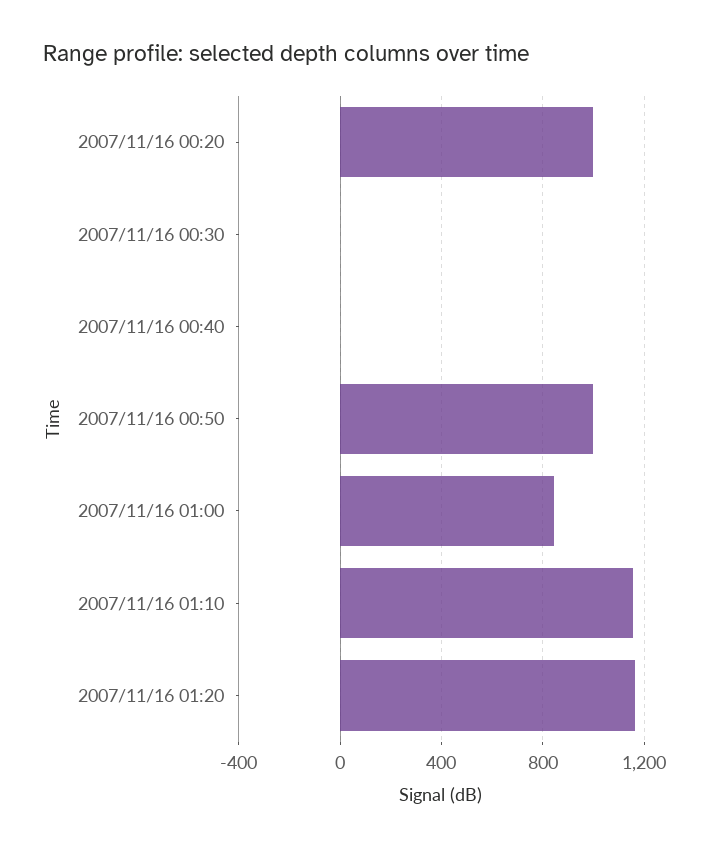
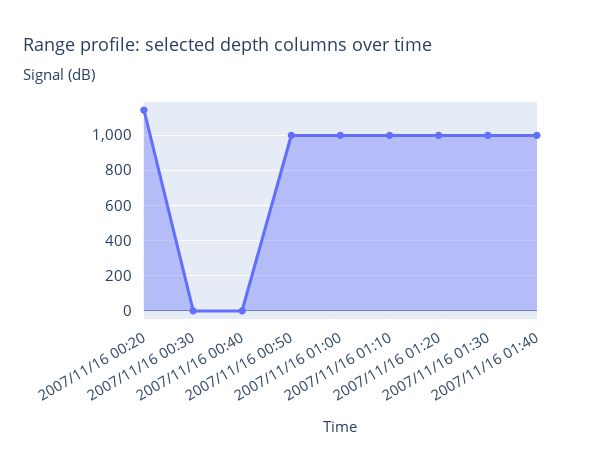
2007/11/16 00:20: 1000 -> 1150
2007/11/16 01:00: 850 -> 1000
2007/11/16 01:10: 1150 -> 1000
2007/11/16 01:20: 1150 -> 1000
2007/11/16 01:30: none -> 1000
2007/11/16 01:40: none -> 1000

